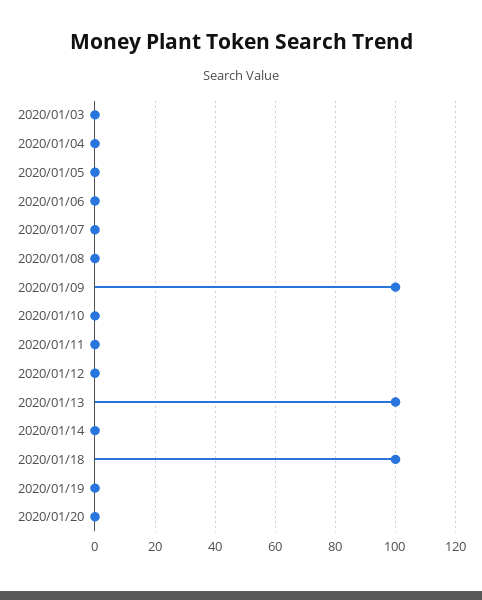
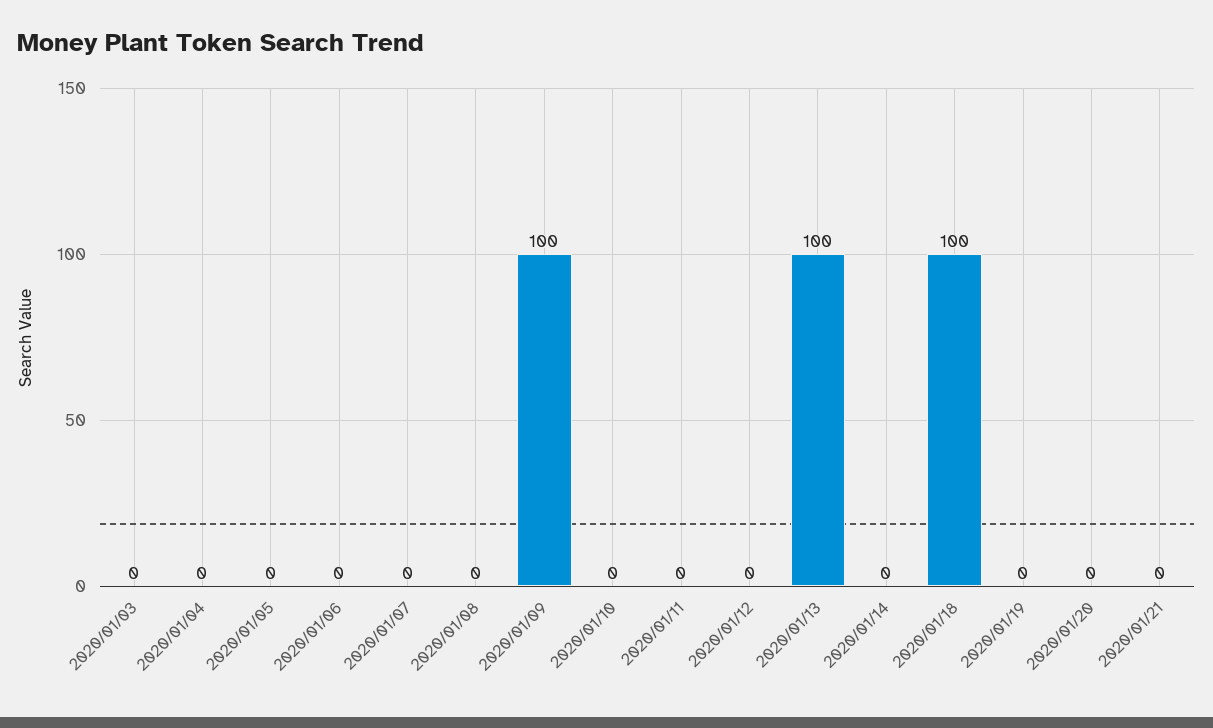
2020/01/21: none -> 0

